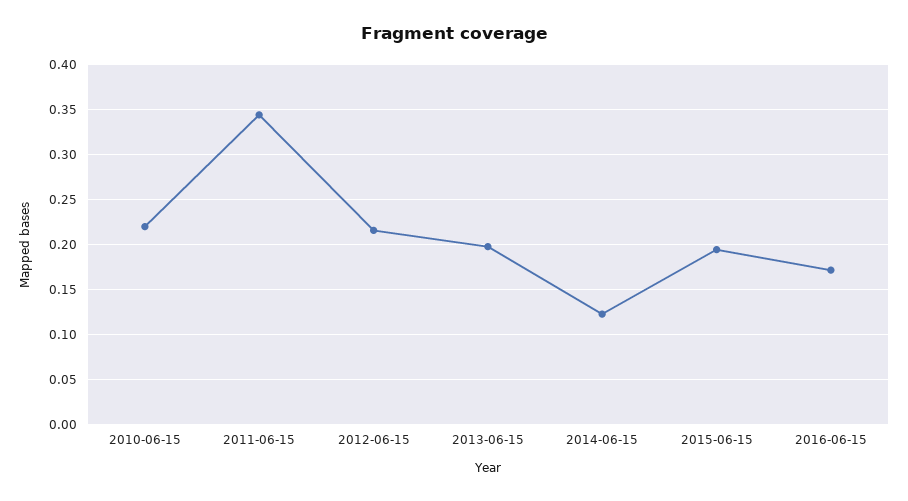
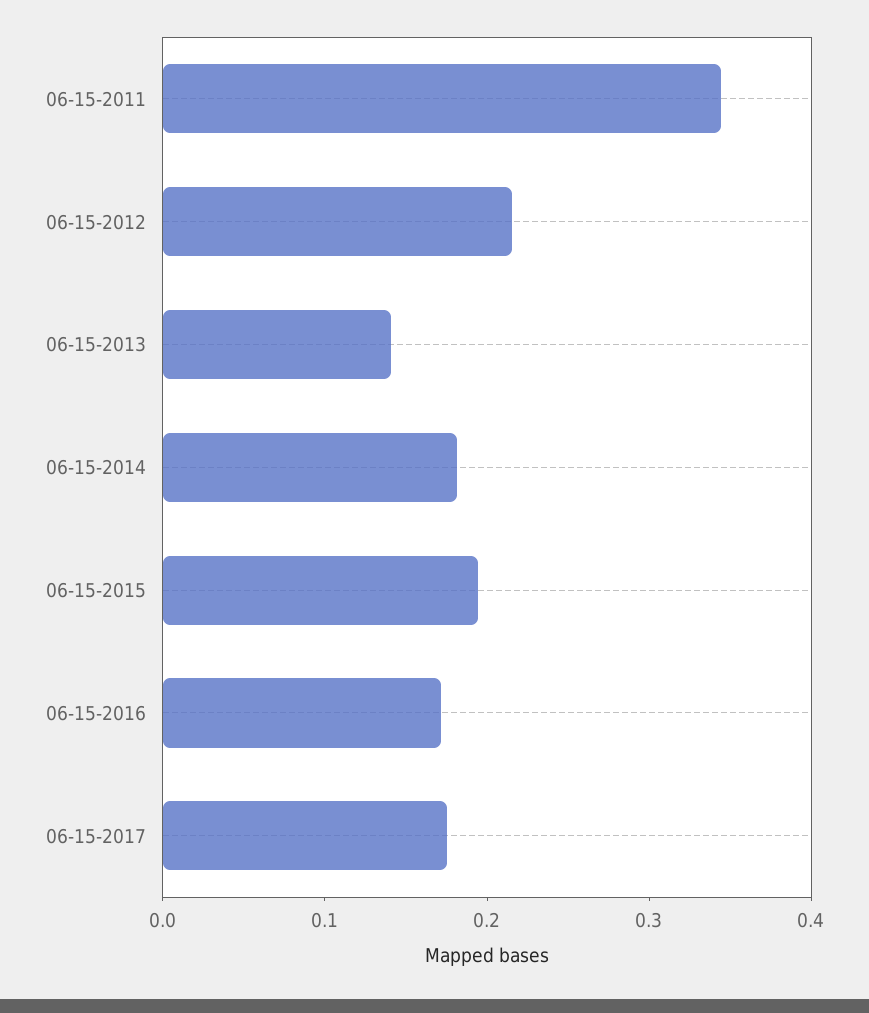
2010-06-15: 0.22 -> none
2013-06-15: 0.2 -> 0.14
2014-06-15: 0.12 -> 0.18
06-15-2017: none -> 0.18

